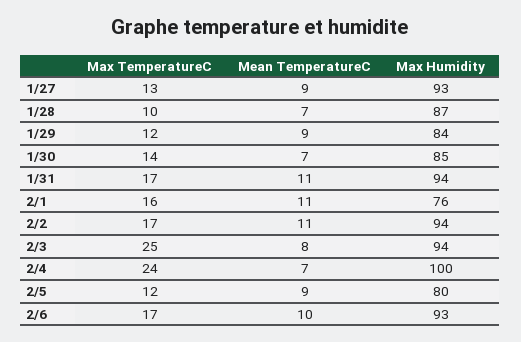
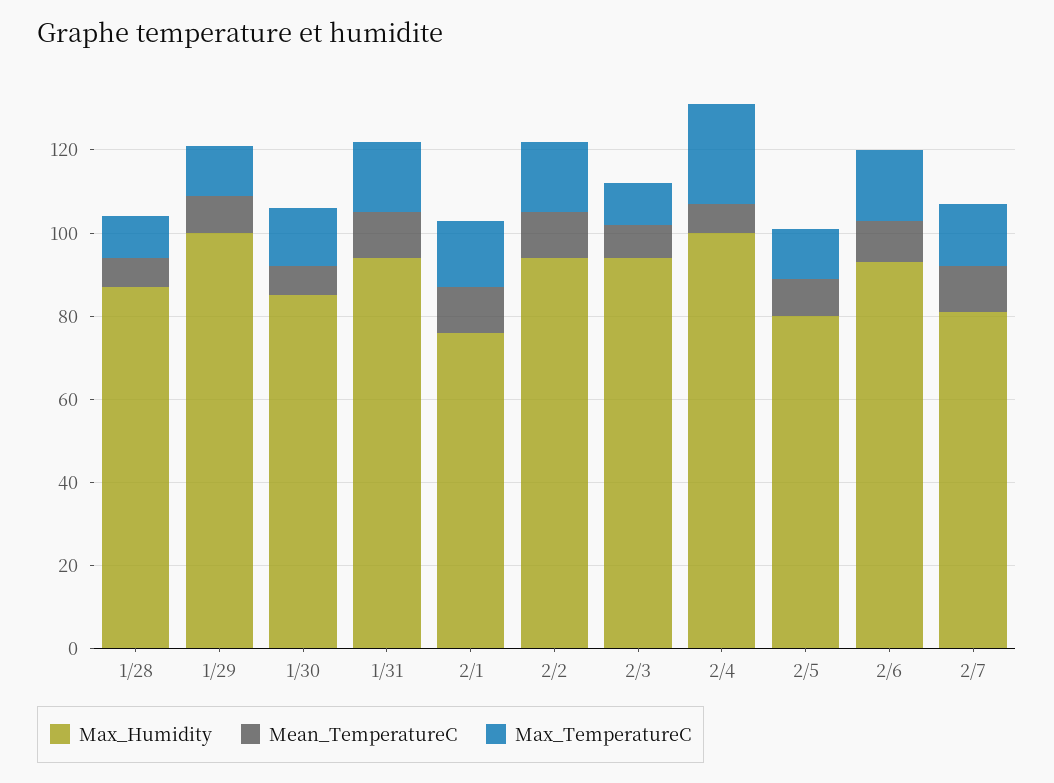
Max TemperatureC, 1/27: 13 -> none
Mean TemperatureC, 1/27: 9 -> none
Max Humidity, 1/27: 93 -> none
Max Humidity, 1/29: 84 -> 100
Max TemperatureC, 2/3: 25 -> 10
Max Humidity, 2/7: none -> 80
Mean TemperatureC, 2/7: none -> 10
Max TemperatureC, 2/7: none -> 15

